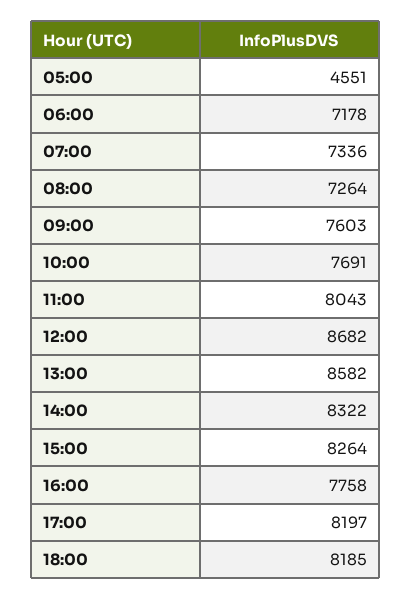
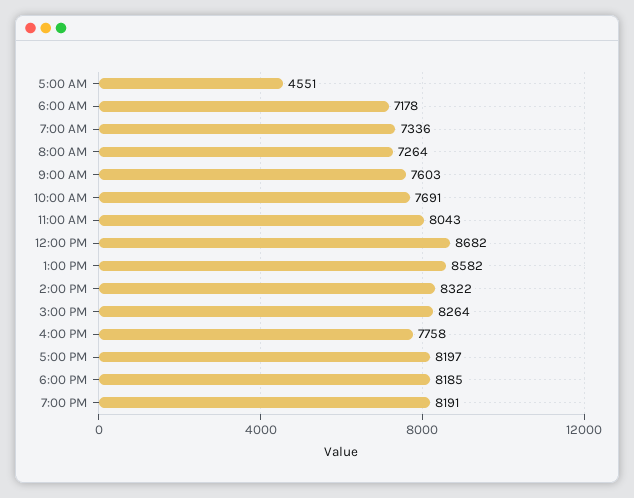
7:00 PM: none -> 8191

